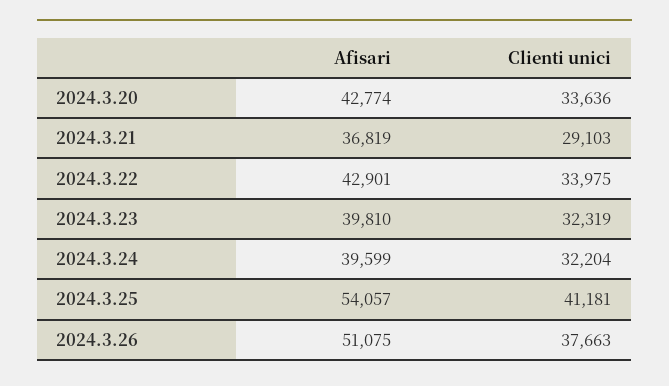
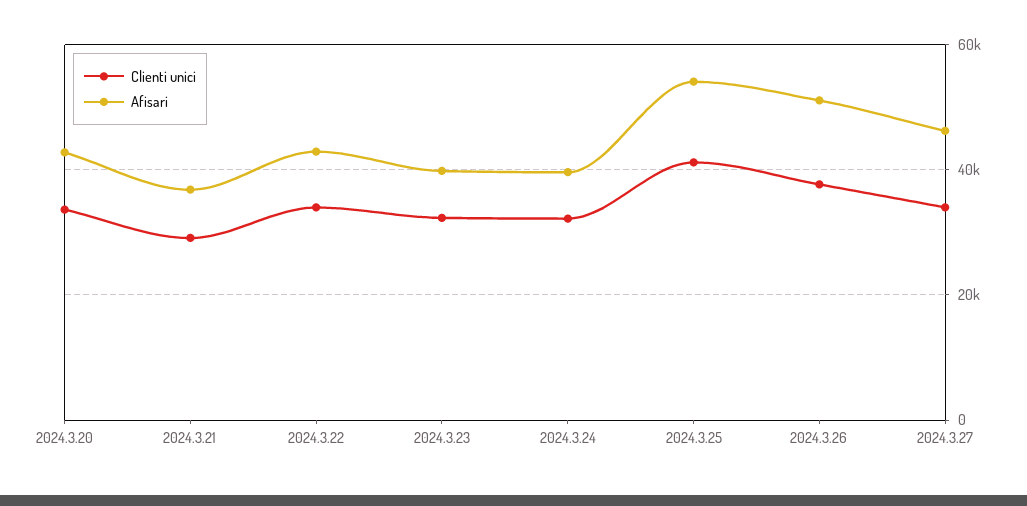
Clienti unici, 2024.3.27: none -> 34000
Afisari, 2024.3.27: none -> 46000

